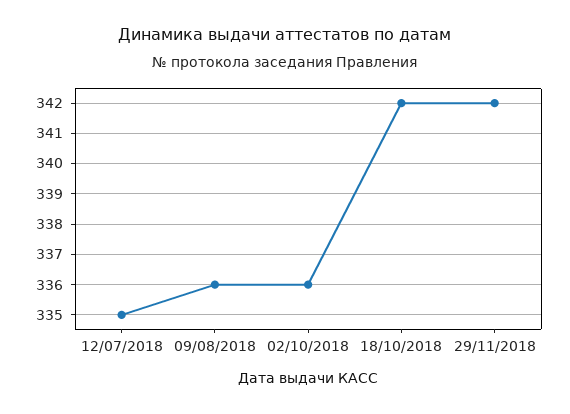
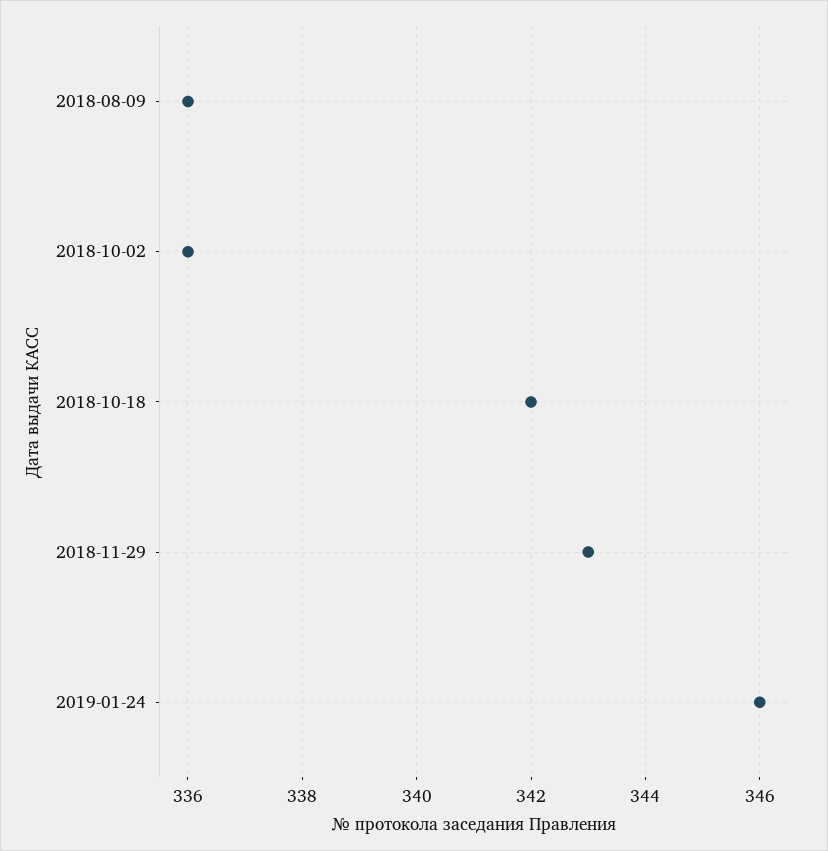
12/07/2018: 335 -> none
29/11/2018: 342 -> 343
2019-01-24: none -> 346

